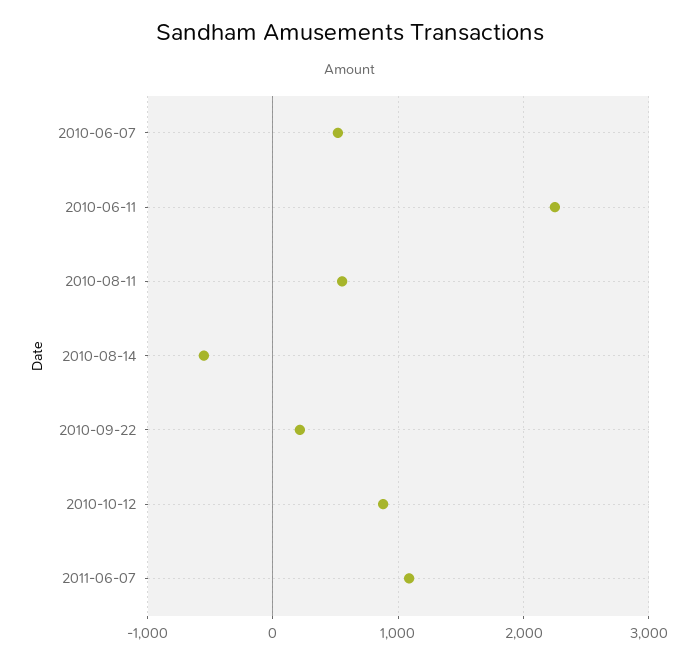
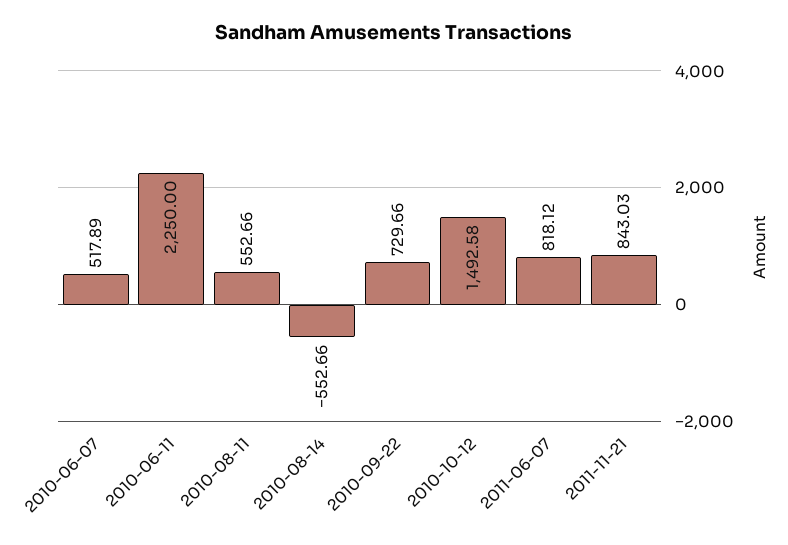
2010-09-22: 200 -> 729.66
2010-10-12: 900 -> 1492.58
2011-06-07: 1100 -> 818.12
2011-11-21: none -> 843.03

